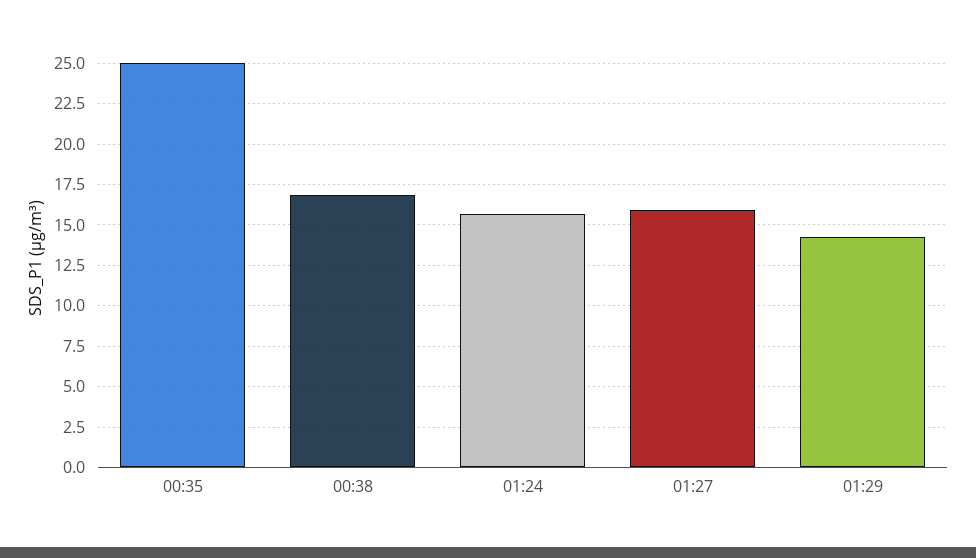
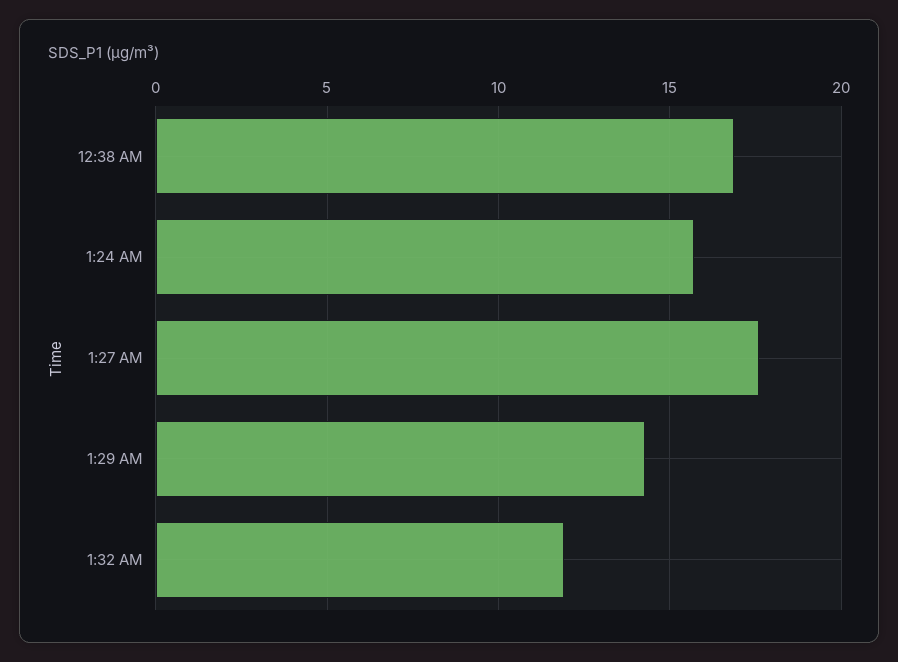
00:35: 25 -> none
01:27: 16 -> 17.5
1:32 AM: none -> 12

